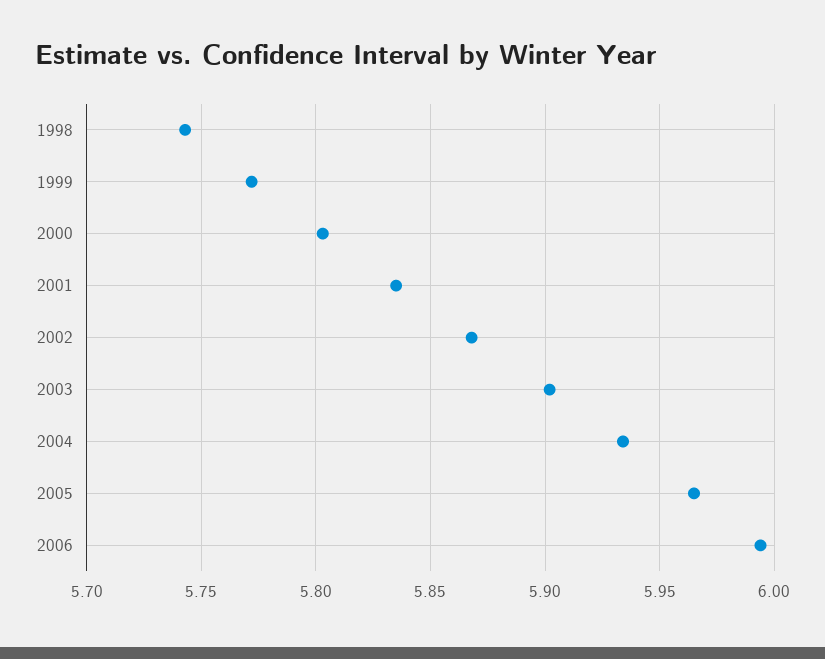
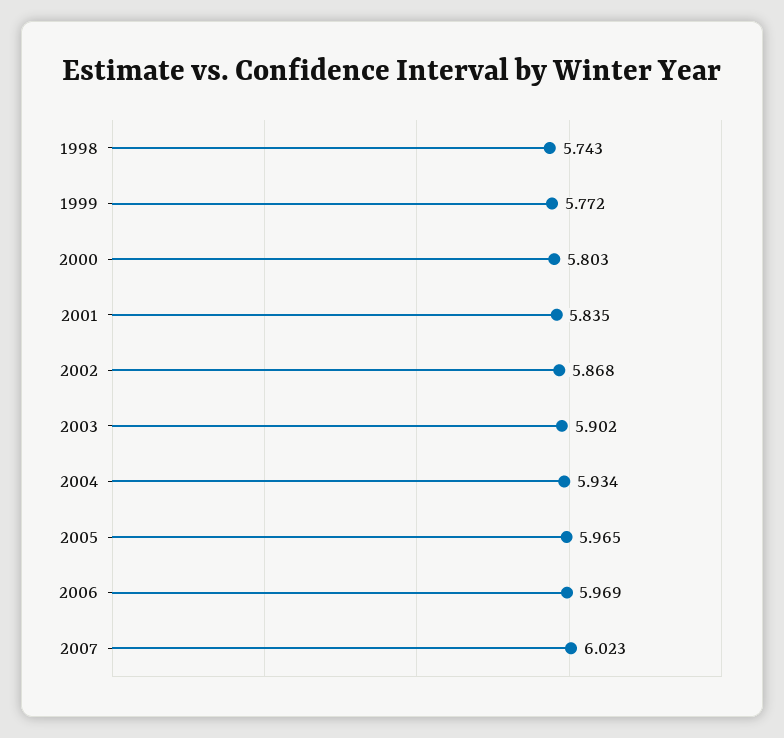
2006: 5.995 -> 5.969
2007: none -> 6.023

